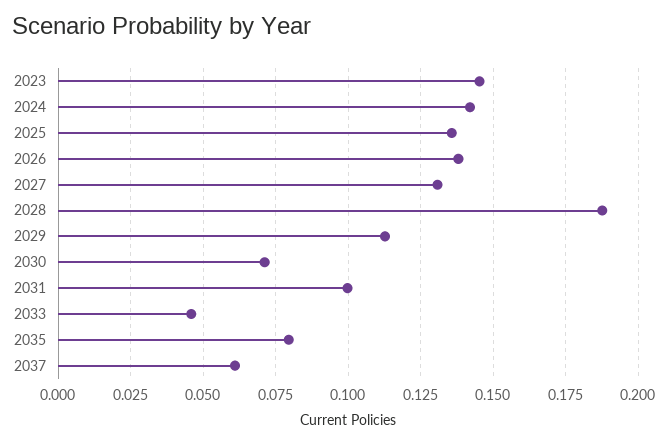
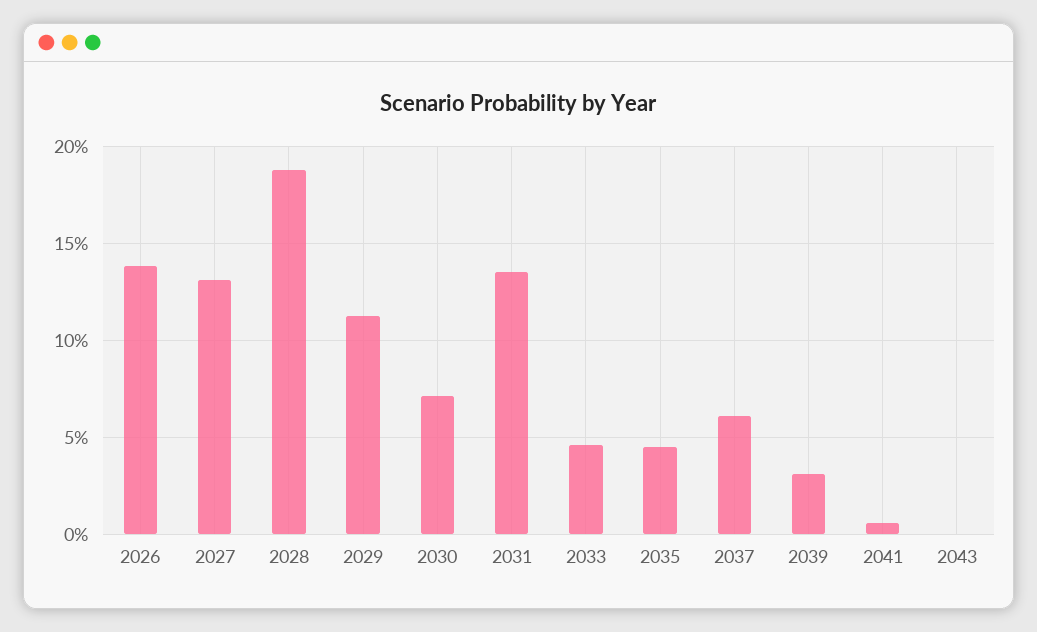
2023: 0.145 -> none
2024: 0.1425 -> none
2025: 0.135 -> none
2031: 0.1 -> 0.135
2035: 0.08 -> 0.045
2039: none -> 0.03
2041: none -> 0.005
2043: none -> 0

